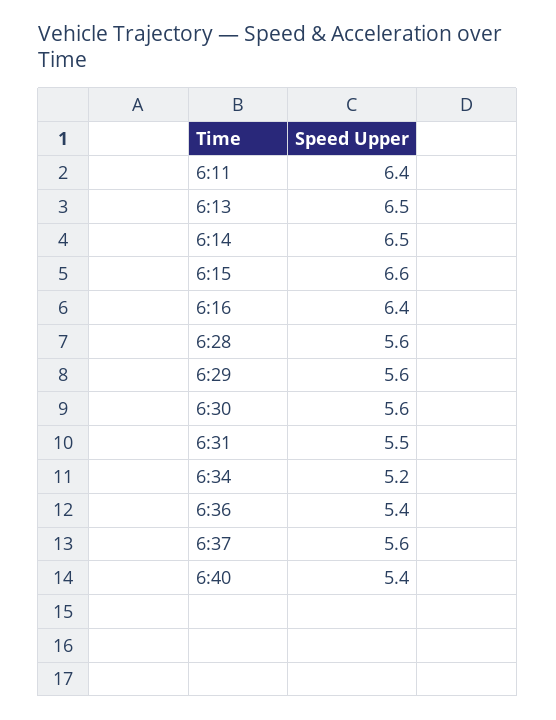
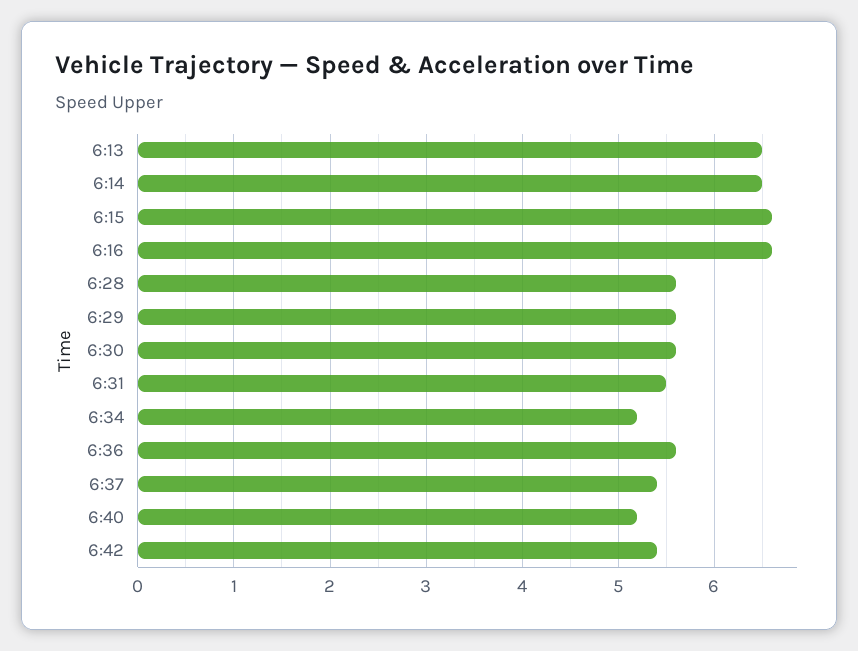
6:11: 6.4 -> none
6:16: 6.4 -> 6.6
6:36: 5.4 -> 5.6
6:37: 5.6 -> 5.4
6:40: 5.4 -> 5.2
6:42: none -> 5.4

